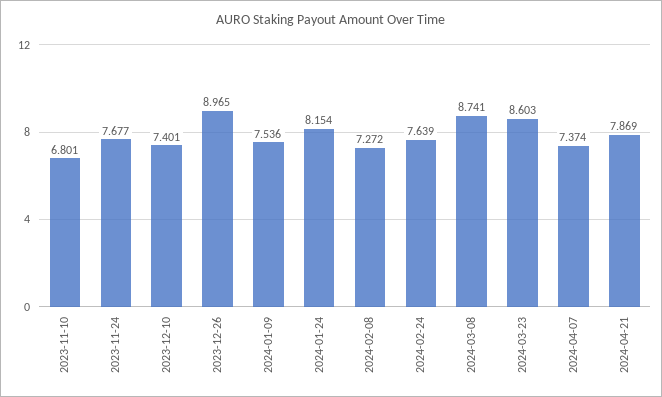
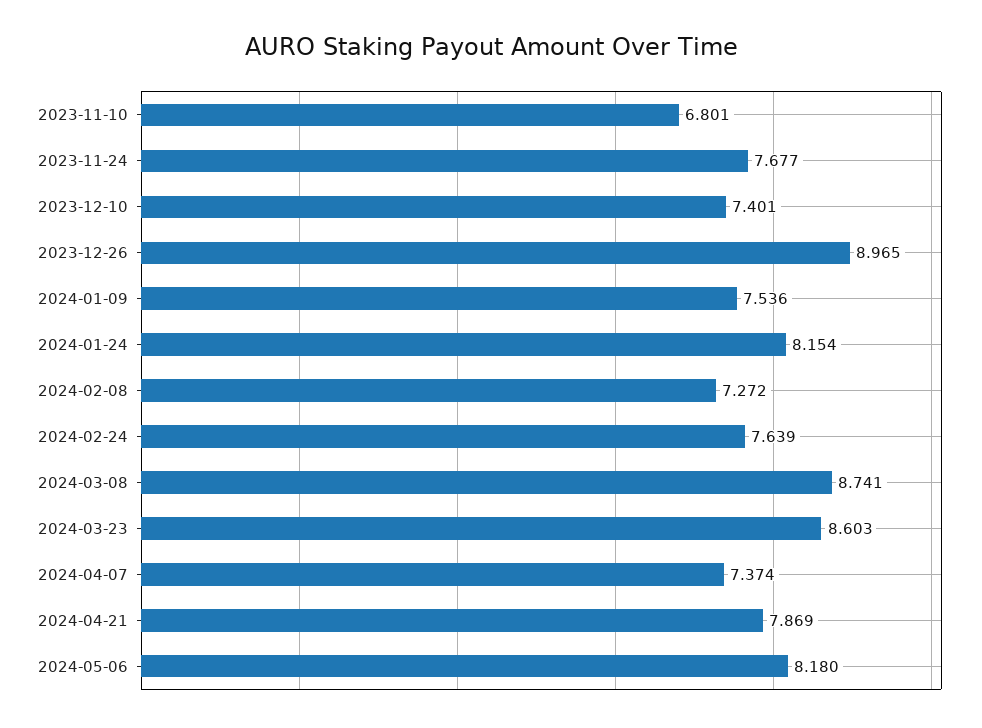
2024-05-06: none -> 8.18

